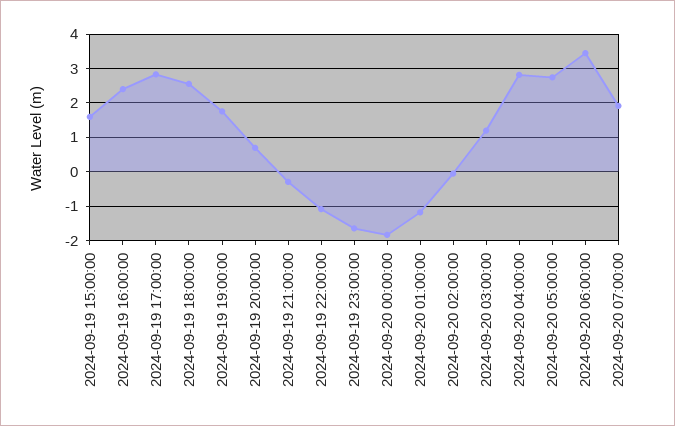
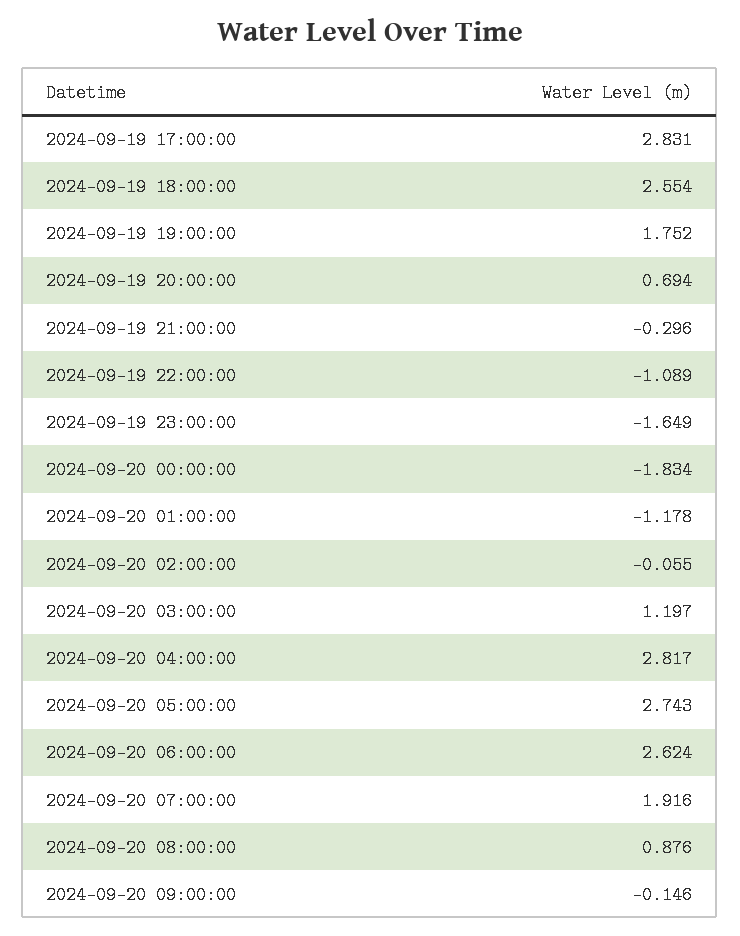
2024-09-19 15:00:00: 1.6 -> none
2024-09-19 16:00:00: 2.4 -> none
2024-09-20 06:00:00: 3.4 -> 2.624
2024-09-20 08:00:00: none -> 0.876
2024-09-20 09:00:00: none -> -0.146

